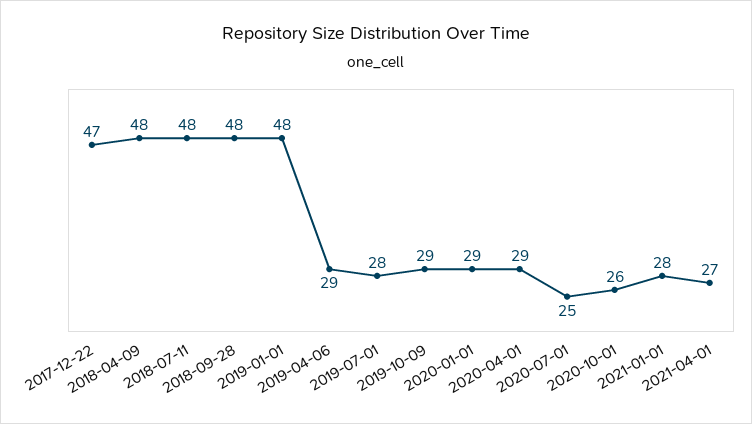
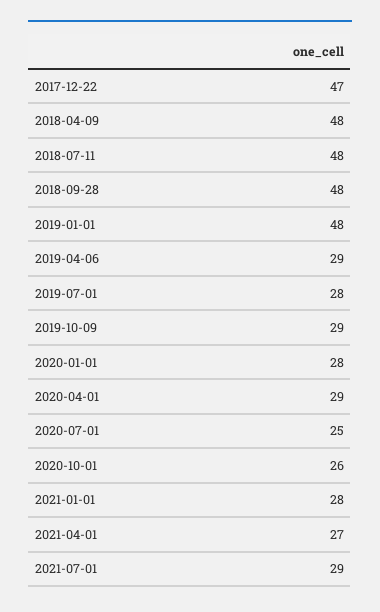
2020-01-01: 29 -> 28
2021-07-01: none -> 29

